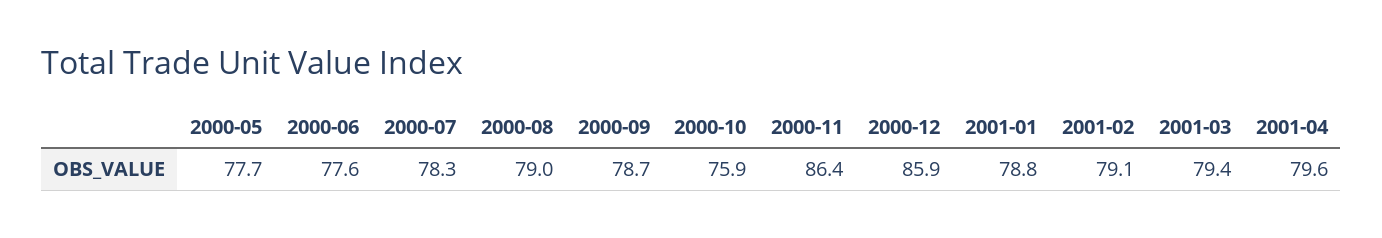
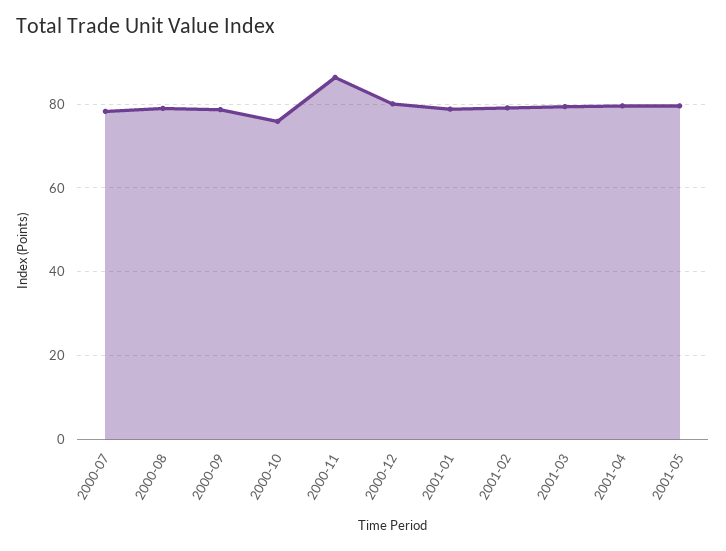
2000-05: 77.7 -> none
2000-06: 77.6 -> none
2000-12: 85.9 -> 80
2001-05: none -> 80

